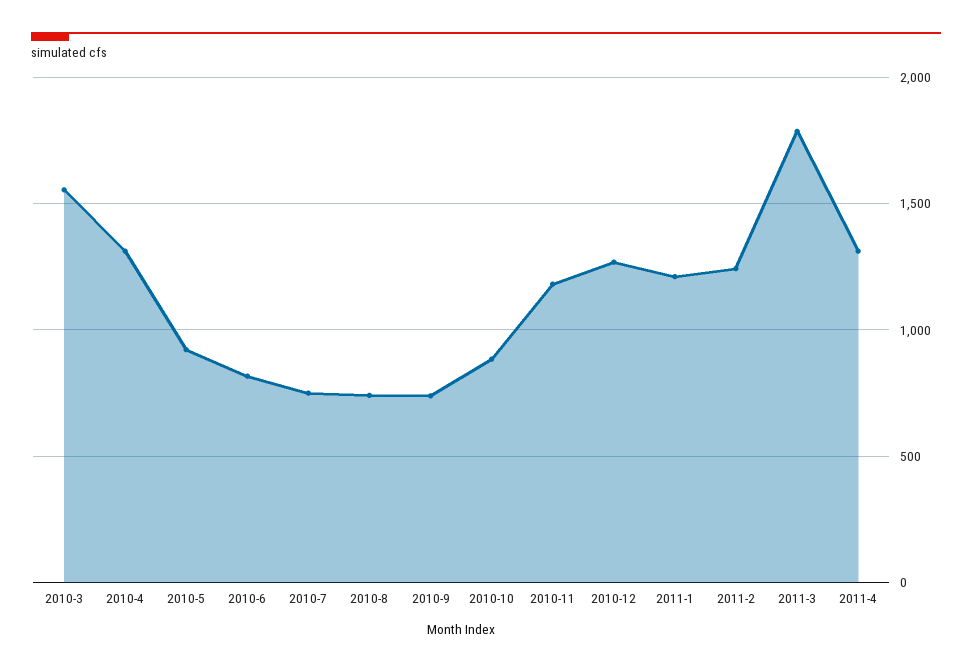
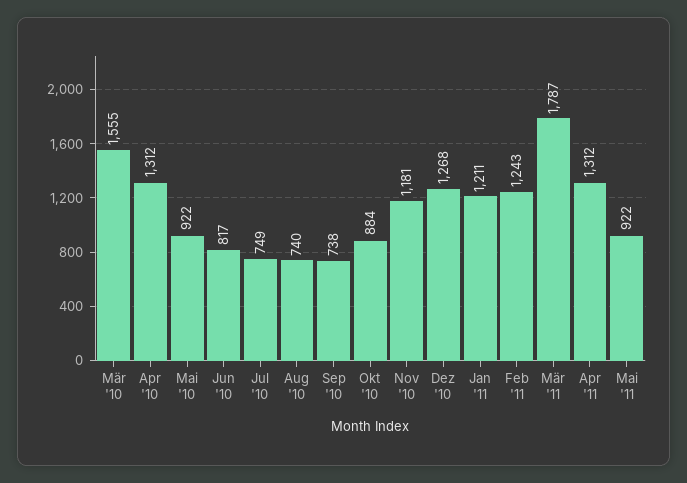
Mai '11: none -> 922

